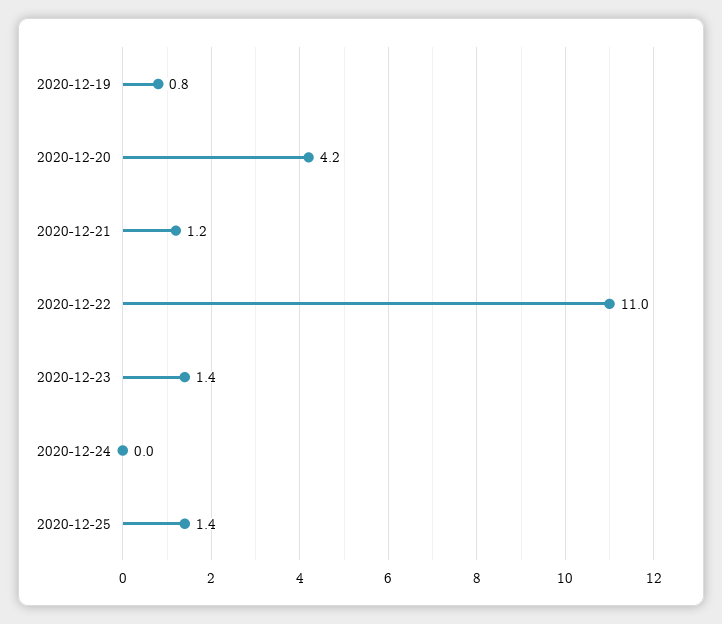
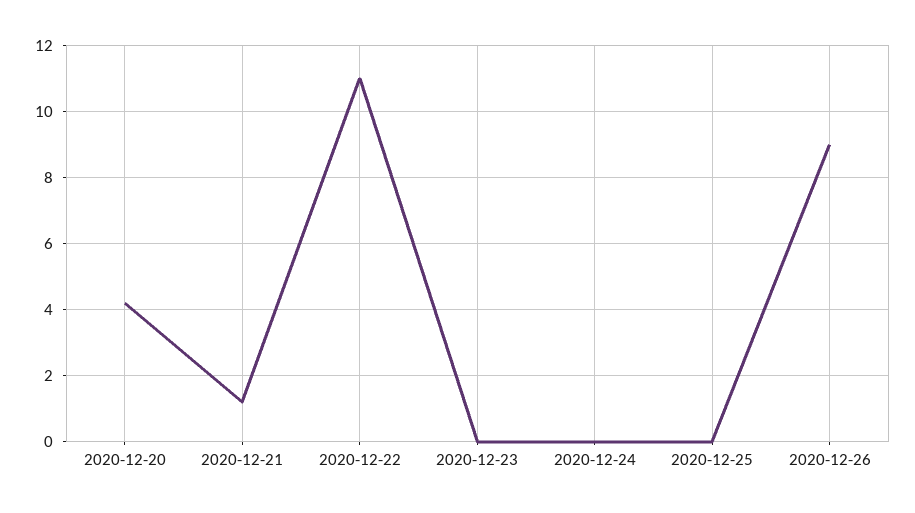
2020-12-19: 0.8 -> none
2020-12-23: 1.4 -> 0
2020-12-25: 1.4 -> 0
2020-12-26: none -> 9

